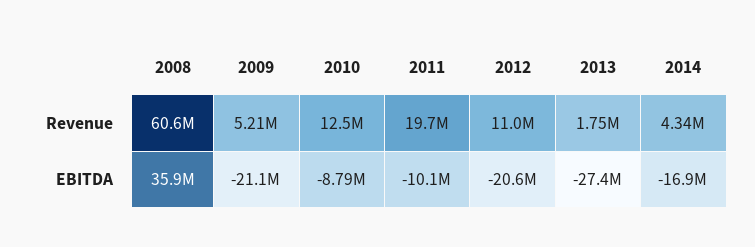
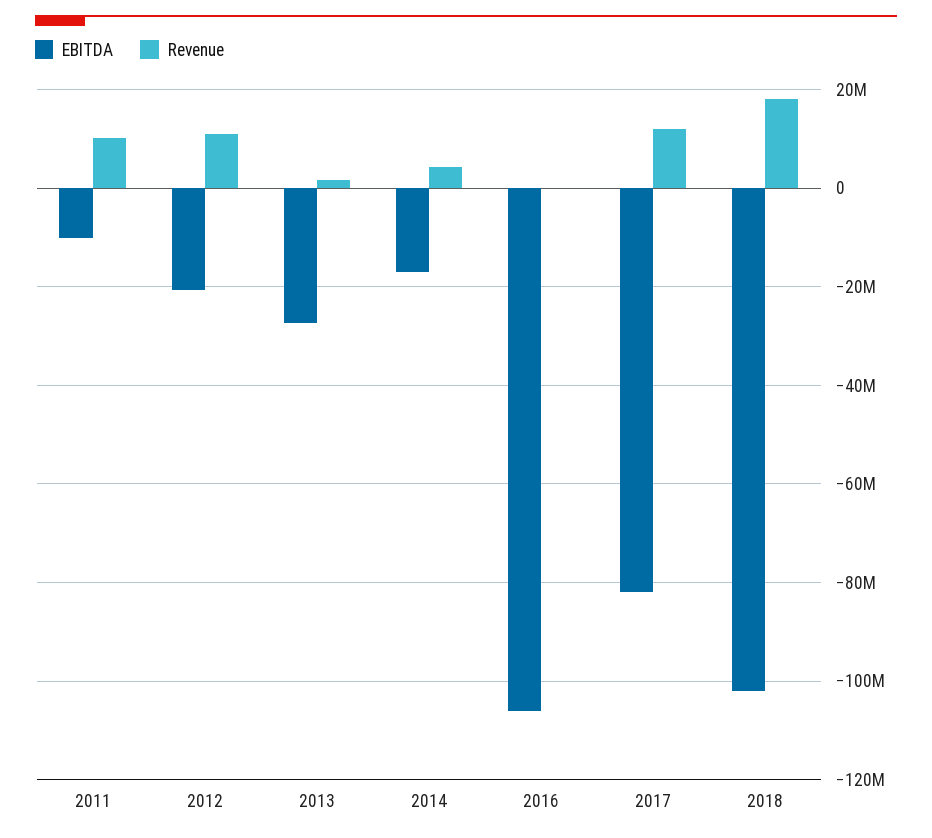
Revenue, 2008: 60600000 -> none
Revenue, 2009: 5210000 -> none
Revenue, 2010: 12500000 -> none
Revenue, 2011: 19700000 -> 10000000
EBITDA, 2008: 35900000 -> none
EBITDA, 2009: -21100000 -> none
EBITDA, 2010: -8790000 -> none
EBITDA, 2016: none -> -106000000
Revenue, 2016: none -> 0
EBITDA, 2017: none -> -82000000
Revenue, 2017: none -> 12000000
EBITDA, 2018: none -> -102000000
Revenue, 2018: none -> 18000000

